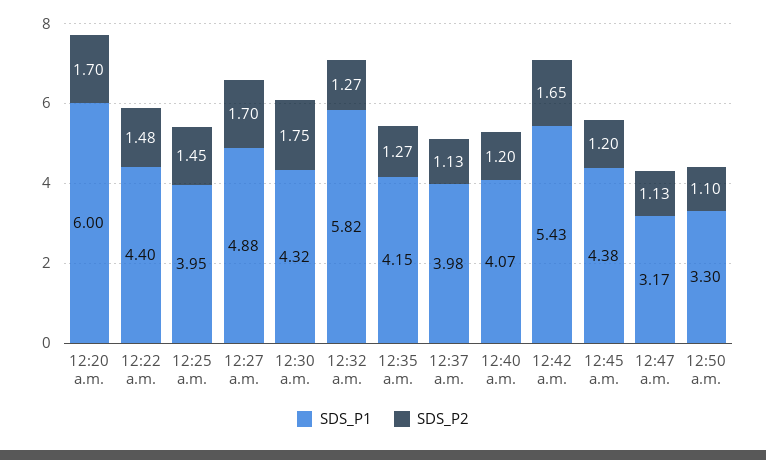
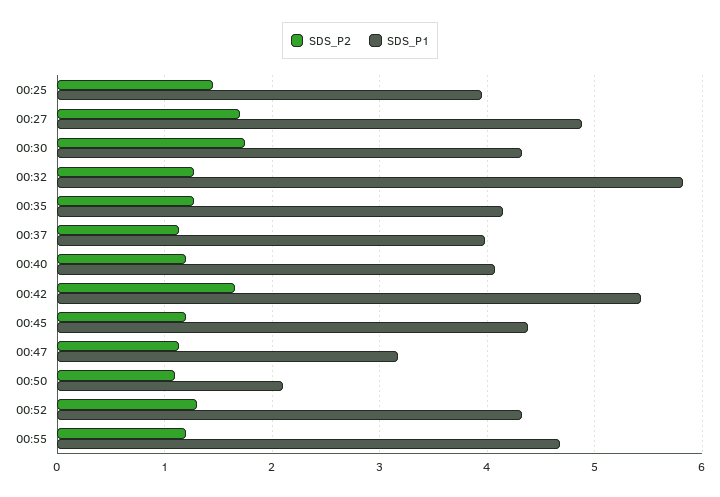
SDS_P1, 12:20 a.m.: 6 -> none
SDS_P2, 12:20 a.m.: 1.7 -> none
SDS_P1, 12:22 a.m.: 4.4 -> none
SDS_P2, 12:22 a.m.: 1.48 -> none
SDS_P1, 12:50 a.m.: 3.3 -> 2.1
SDS_P2, 00:52: none -> 1.3
SDS_P1, 00:52: none -> 4.3
SDS_P2, 00:55: none -> 1.2
SDS_P1, 00:55: none -> 4.7

